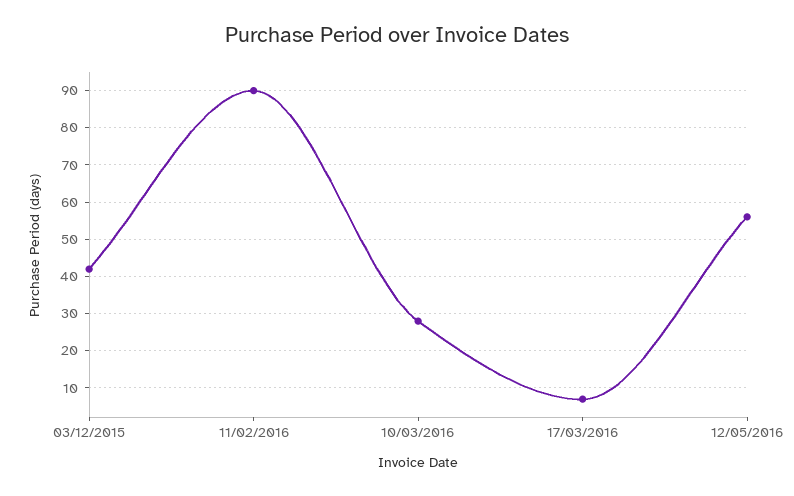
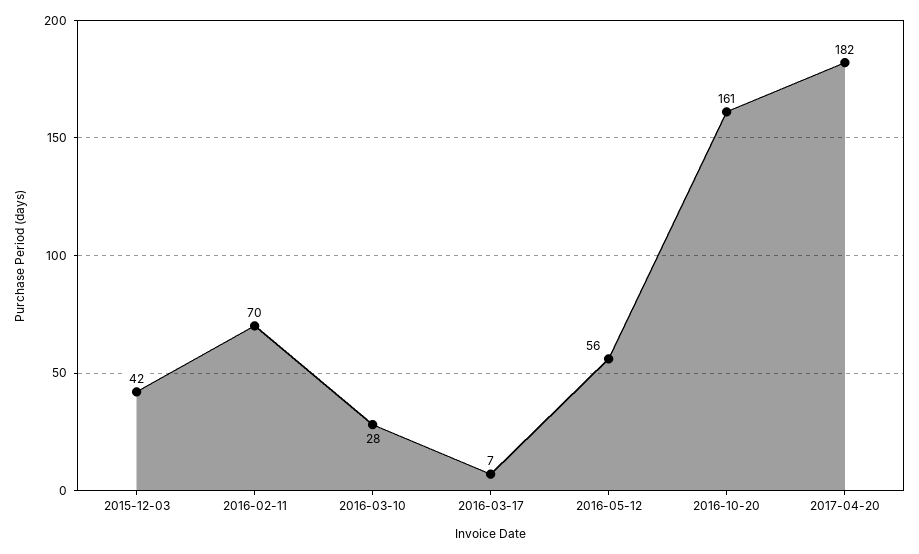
11/02/2016: 90 -> 70
2016-10-20: none -> 161
2017-04-20: none -> 182

